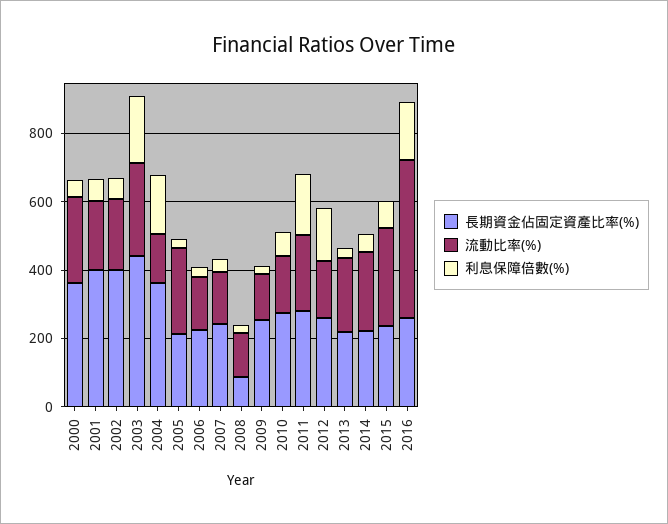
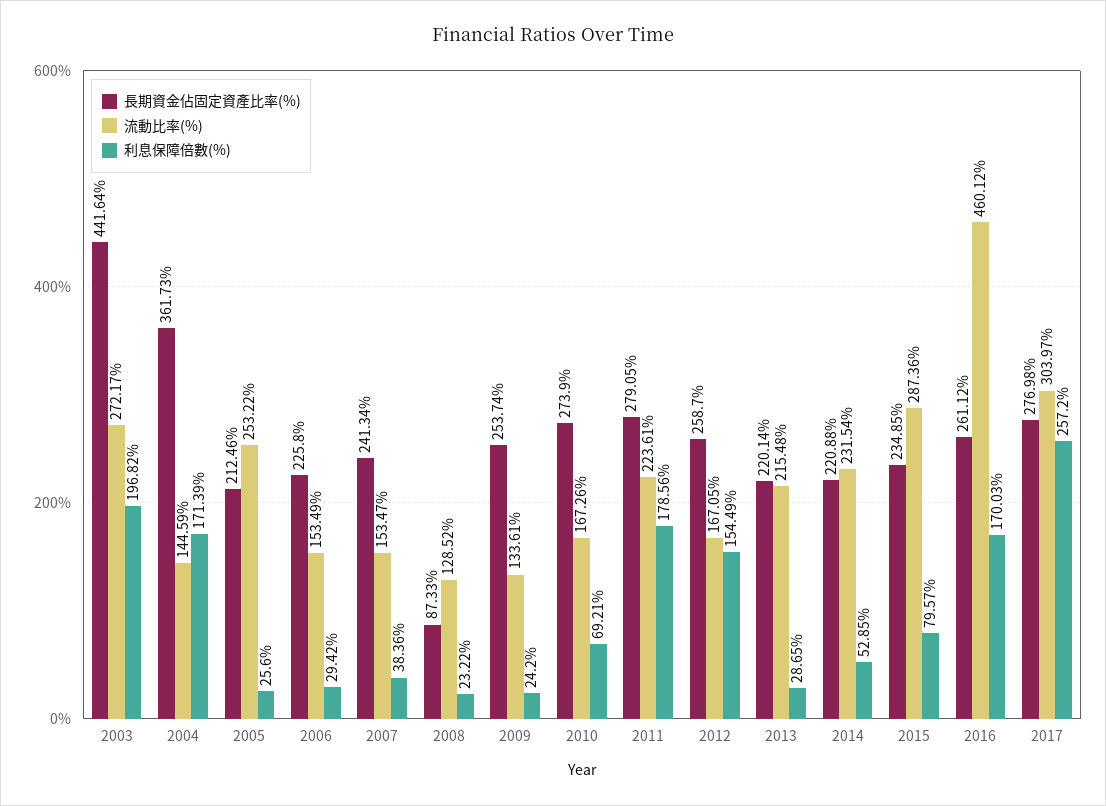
長期資金佔固定資產比率(%), 2000: 350 -> none
流動比率(%), 2000: 250 -> none
利息保障倍數(%), 2000: 50 -> none
長期資金佔固定資產比率(%), 2001: 400 -> none
流動比率(%), 2001: 200 -> none
利息保障倍數(%), 2001: 50 -> none
長期資金佔固定資產比率(%), 2002: 400 -> none
流動比率(%), 2002: 200 -> none
利息保障倍數(%), 2002: 50 -> none
長期資金佔固定資產比率(%), 2017: none -> 276.98
流動比率(%), 2017: none -> 303.97
利息保障倍數(%), 2017: none -> 257.2

